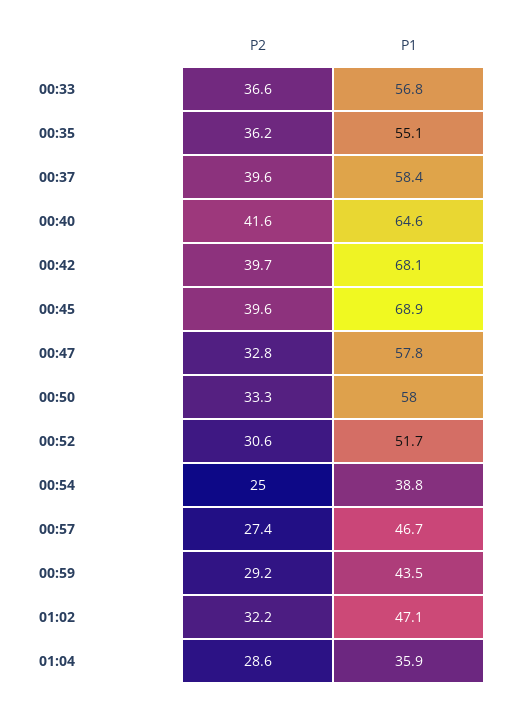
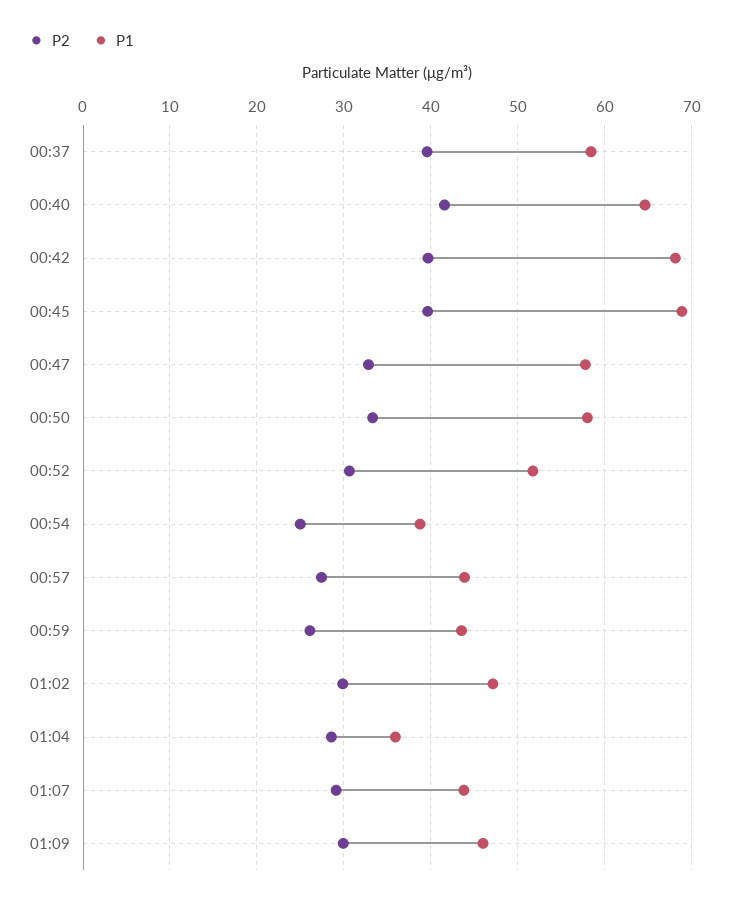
P2, 00:33: 36.6 -> none
P1, 00:33: 56.8 -> none
P2, 00:35: 36.2 -> none
P1, 00:35: 55.1 -> none
P1, 00:57: 46.7 -> 44
P2, 00:59: 29.2 -> 26
P2, 01:02: 32.2 -> 30
P2, 01:07: none -> 29
P1, 01:07: none -> 44
P2, 01:09: none -> 30
P1, 01:09: none -> 46

